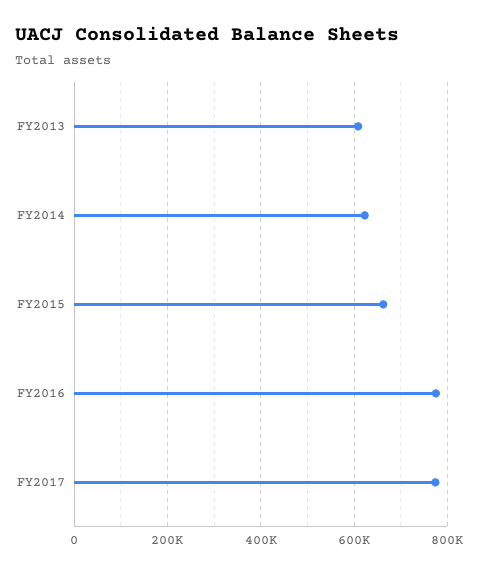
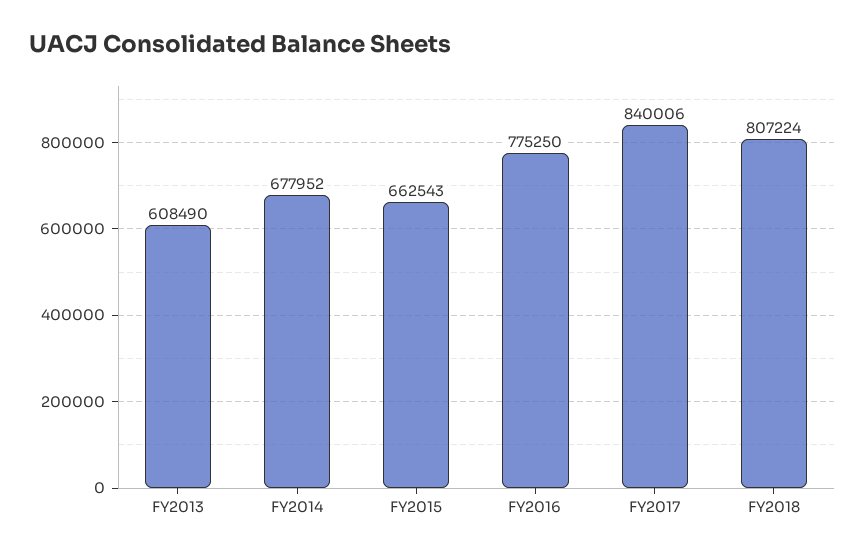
FY2014: 620000 -> 677952
FY2017: 780000 -> 840006
FY2018: none -> 807224

